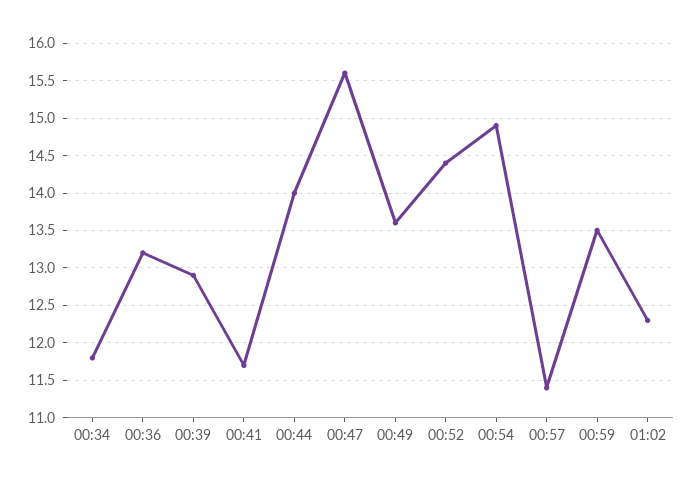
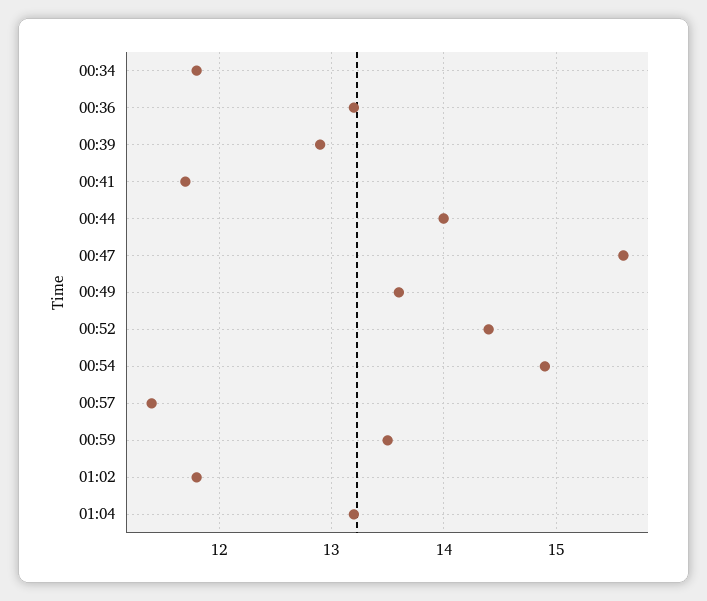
01:02: 12.3 -> 11.8
01:04: none -> 13.2

